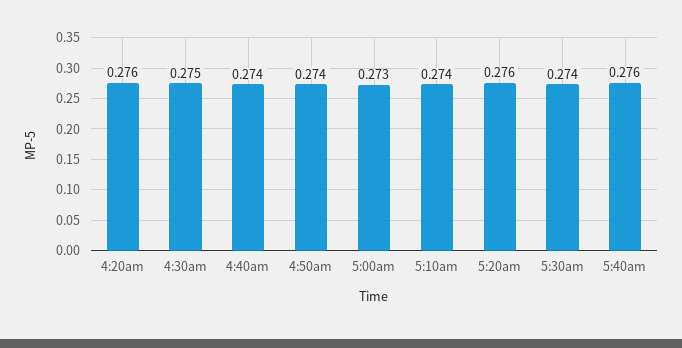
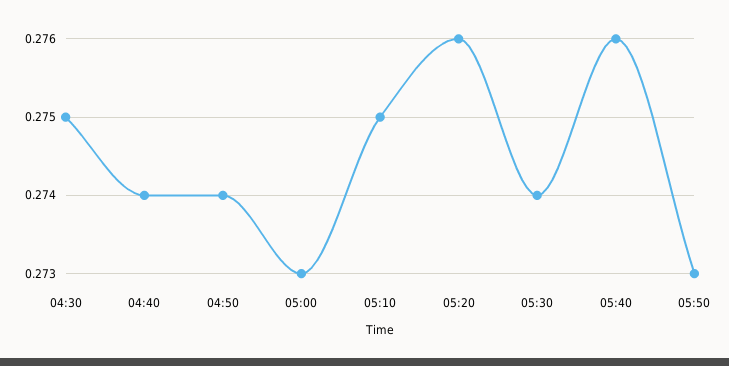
4:20am: 0.276 -> none
5:10am: 0.274 -> 0.275
05:50: none -> 0.273

